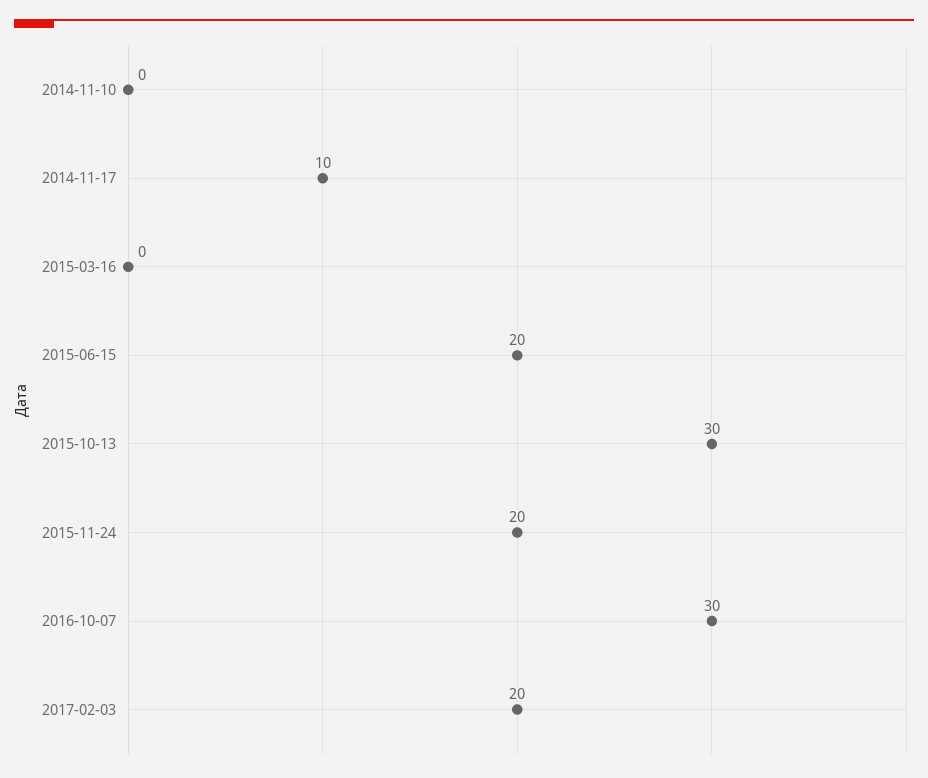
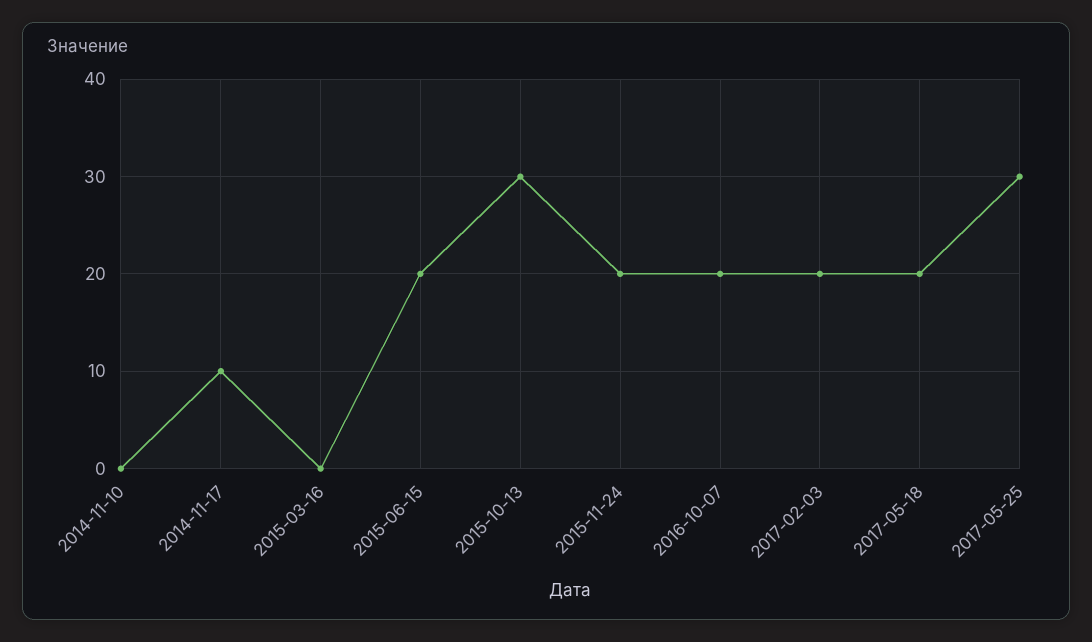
2016-10-07: 30 -> 20
2017-05-18: none -> 20
2017-05-25: none -> 30

